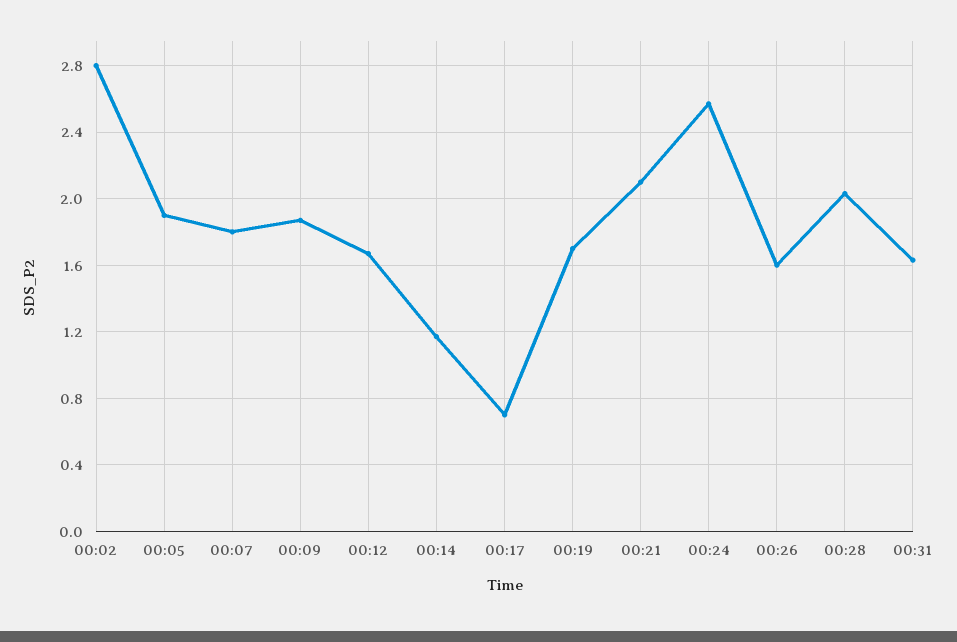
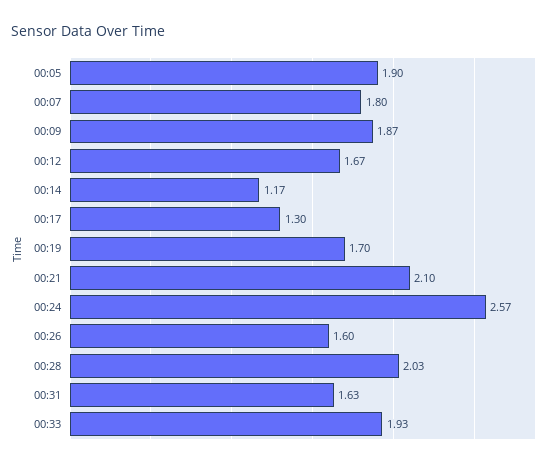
00:02: 2.8 -> none
00:17: 0.7 -> 1.3
00:33: none -> 1.93

